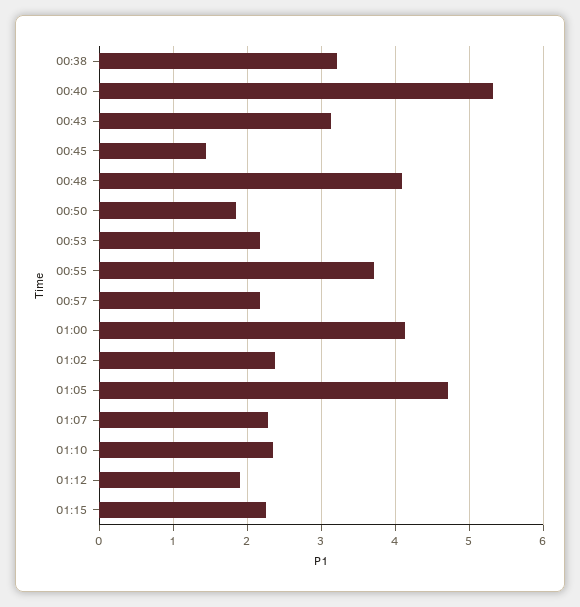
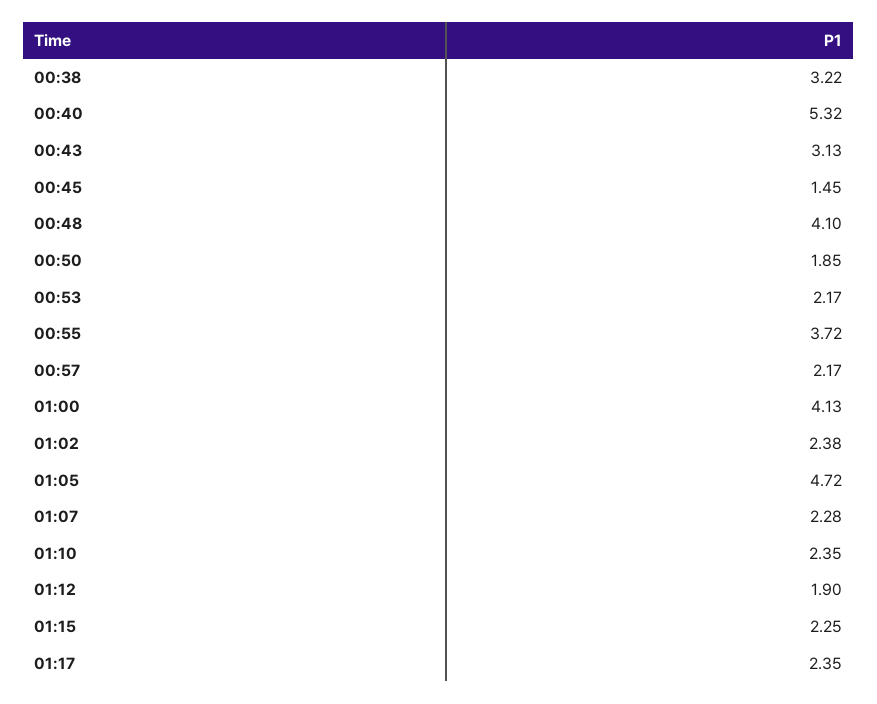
01:17: none -> 2.35

